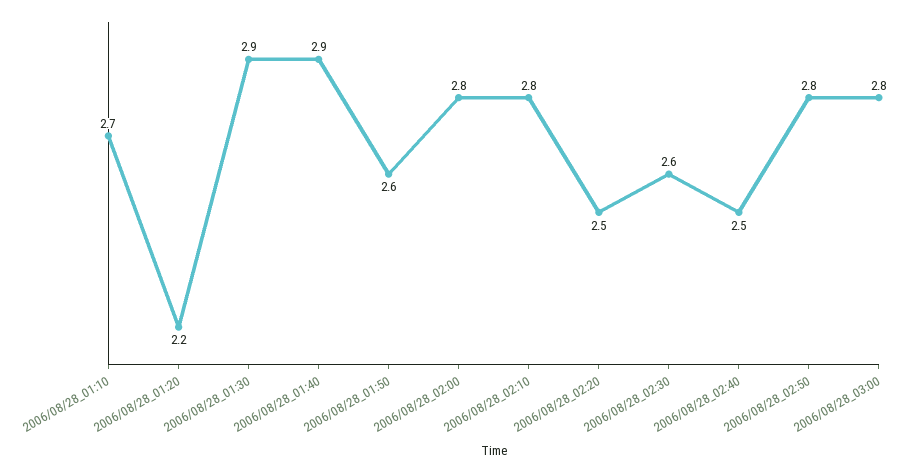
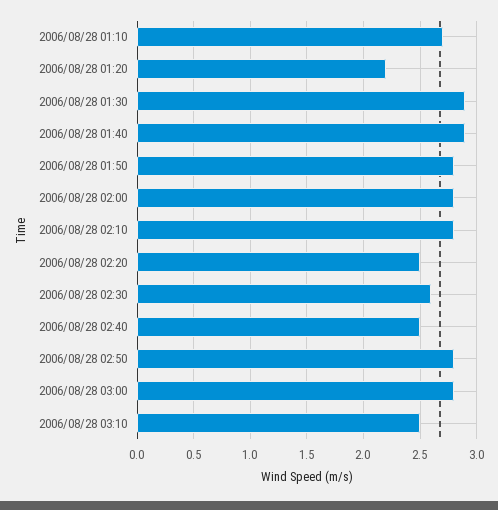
2006/08/28_01:50: 2.6 -> 2.8
2006/08/28 03:10: none -> 2.5

